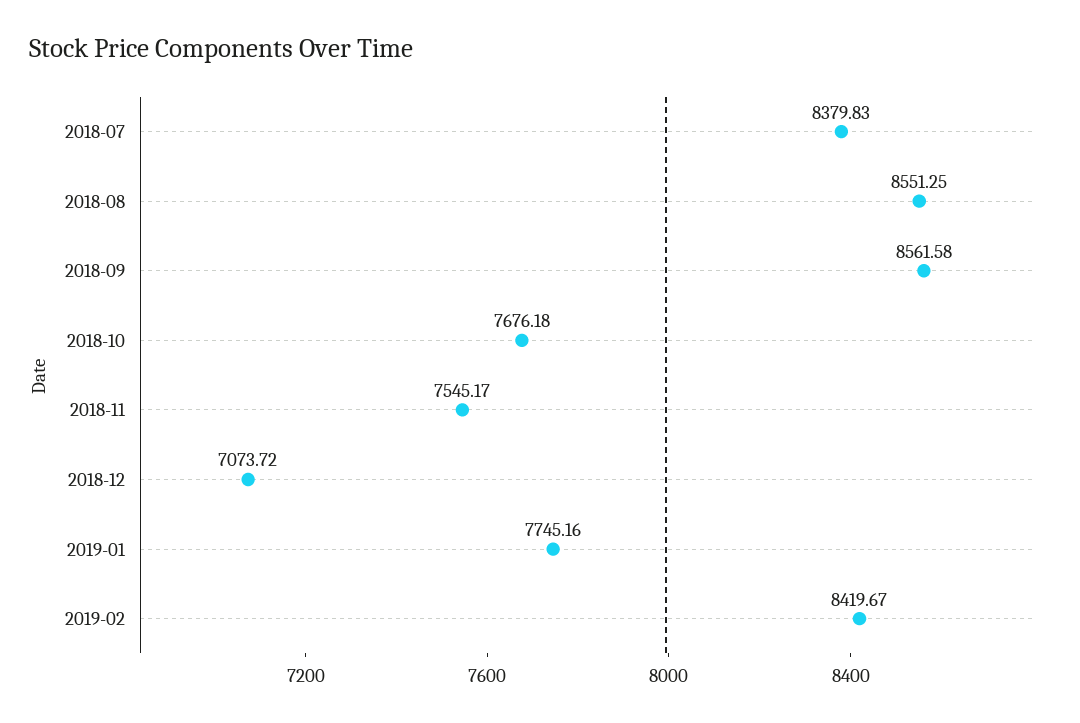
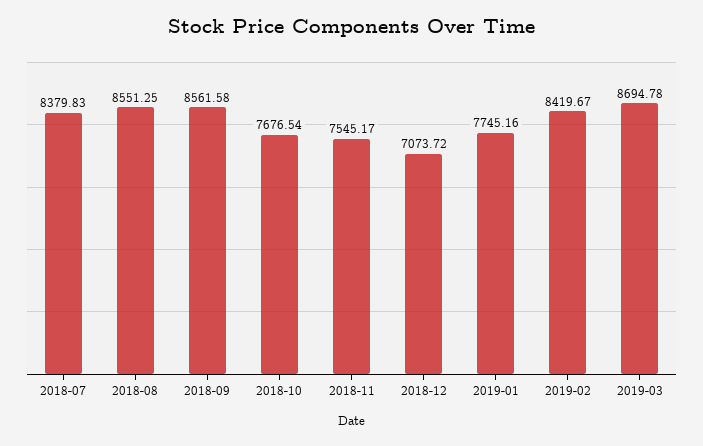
2018-10: 7676.18 -> 7676.54
2019-03: none -> 8694.78

